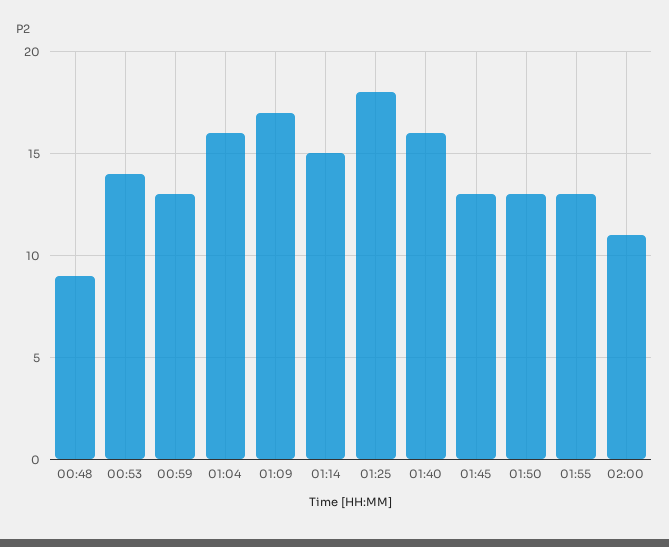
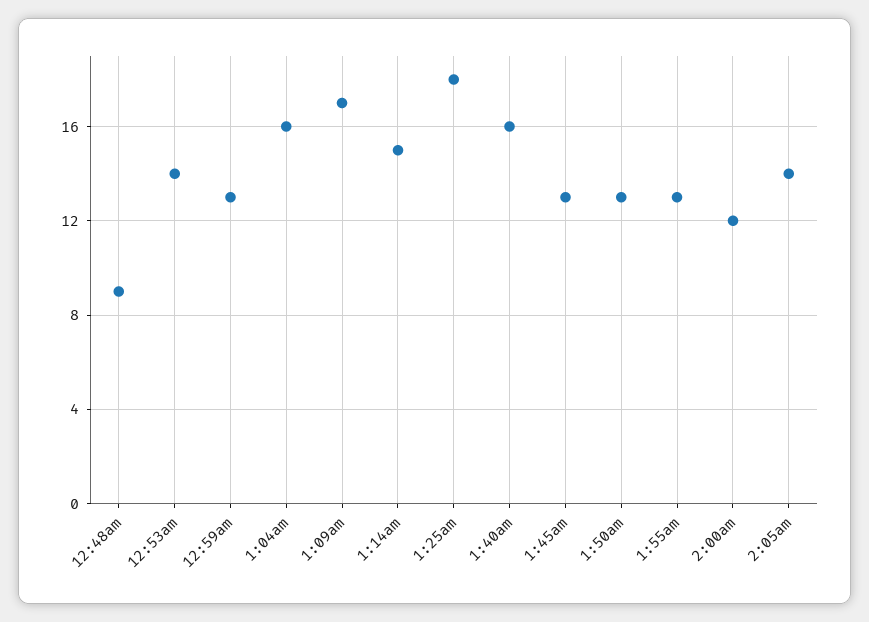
02:00: 11 -> 12
2:05am: none -> 14

